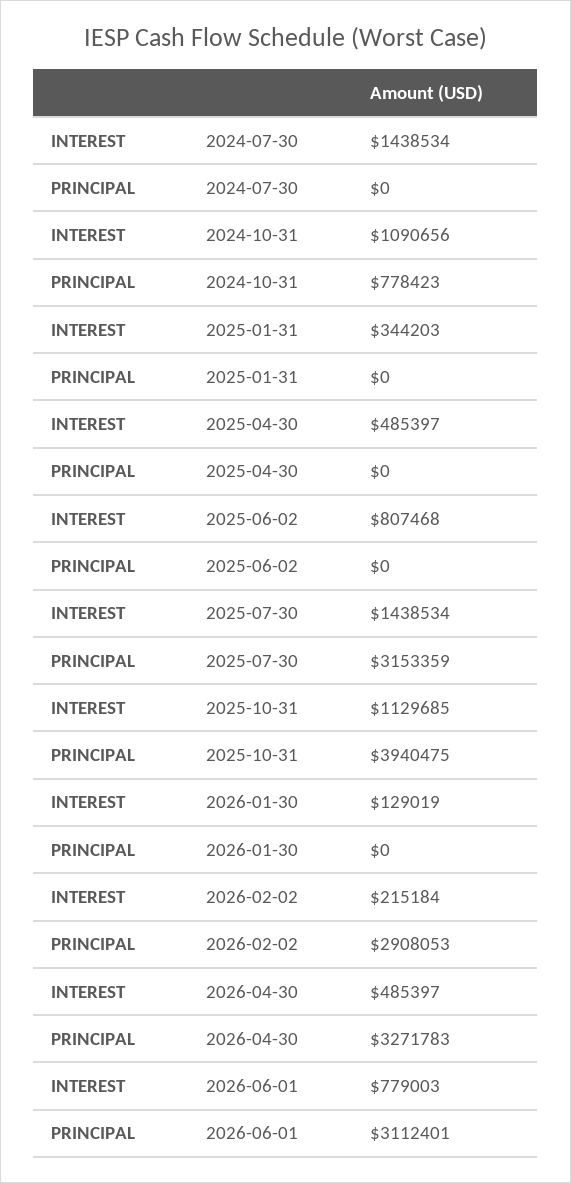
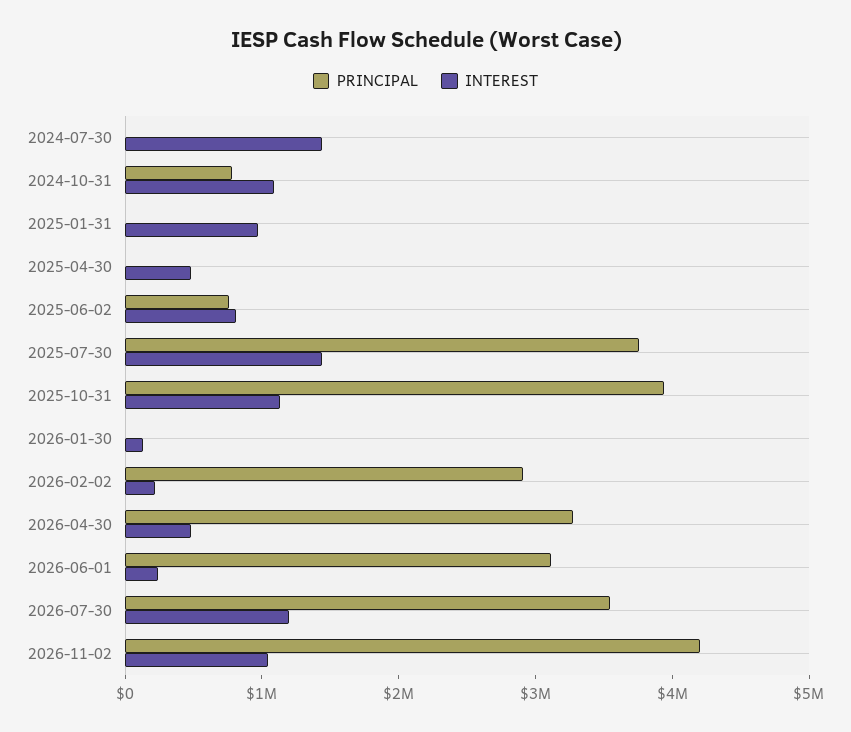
INTEREST, 2025-01-31: 344203 -> 1000000
PRINCIPAL, 2025-06-02: 0 -> 800000
PRINCIPAL, 2025-07-30: 3153359 -> 3800000
INTEREST, 2026-06-01: 779003 -> 200000
PRINCIPAL, 2026-07-30: none -> 3600000
INTEREST, 2026-07-30: none -> 1200000
PRINCIPAL, 2026-11-02: none -> 4200000
INTEREST, 2026-11-02: none -> 1000000

